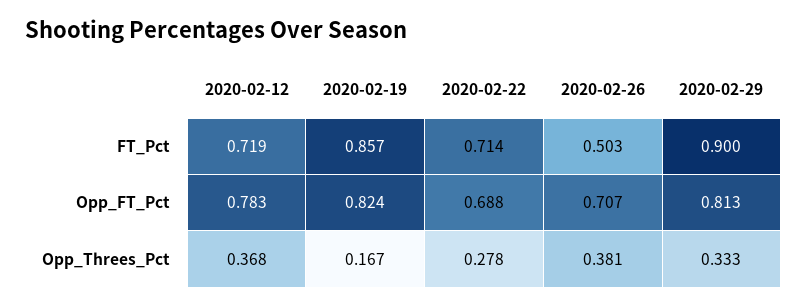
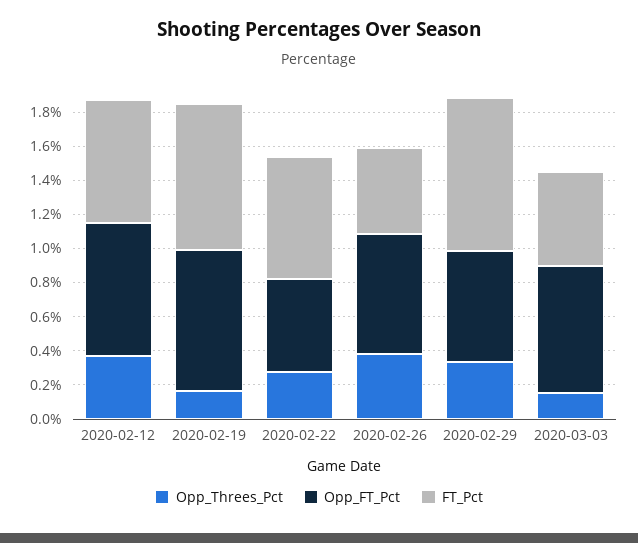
Opp_FT_Pct, 2020-02-22: 0.688 -> 0.55
Opp_FT_Pct, 2020-02-29: 0.813 -> 0.65
Opp_Threes_Pct, 2020-03-03: none -> 0.15
Opp_FT_Pct, 2020-03-03: none -> 0.75
FT_Pct, 2020-03-03: none -> 0.55

